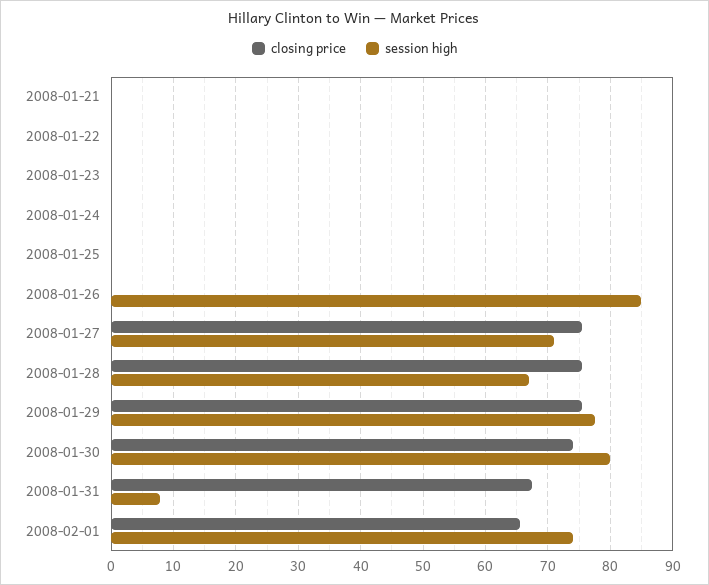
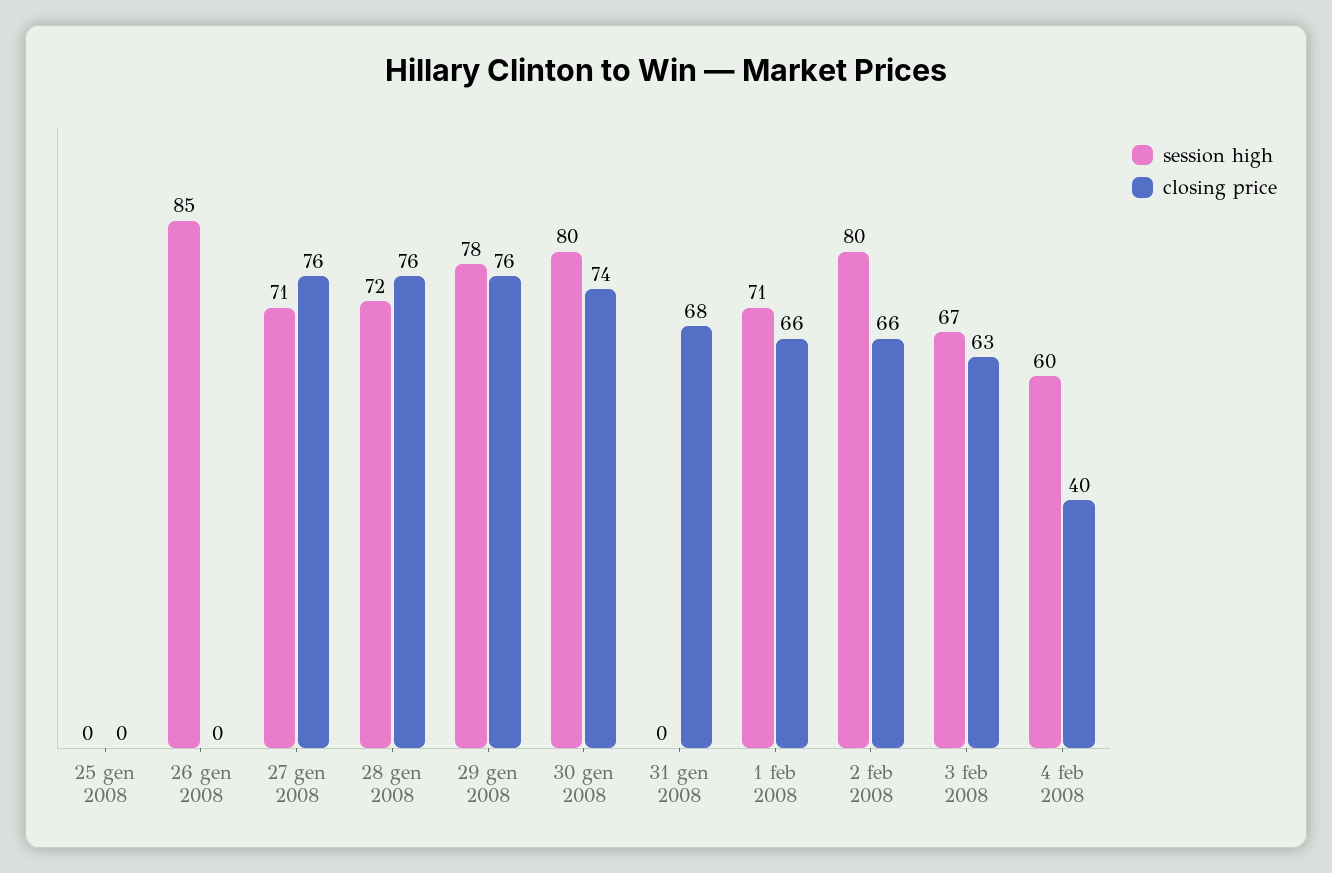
closing price, 2008-01-21: 0 -> none
session high, 2008-01-21: 0 -> none
closing price, 2008-01-22: 0 -> none
session high, 2008-01-22: 0 -> none
closing price, 2008-01-23: 0 -> none
session high, 2008-01-23: 0 -> none
closing price, 2008-01-24: 0 -> none
session high, 2008-01-24: 0 -> none
session high, 2008-01-28: 67 -> 72
session high, 2008-01-31: 8 -> 0
session high, 2008-02-01: 74 -> 71
session high, 2 feb 2008: none -> 80
closing price, 2 feb 2008: none -> 66
session high, 3 feb 2008: none -> 67
closing price, 3 feb 2008: none -> 63
session high, 4 feb 2008: none -> 60
closing price, 4 feb 2008: none -> 40

